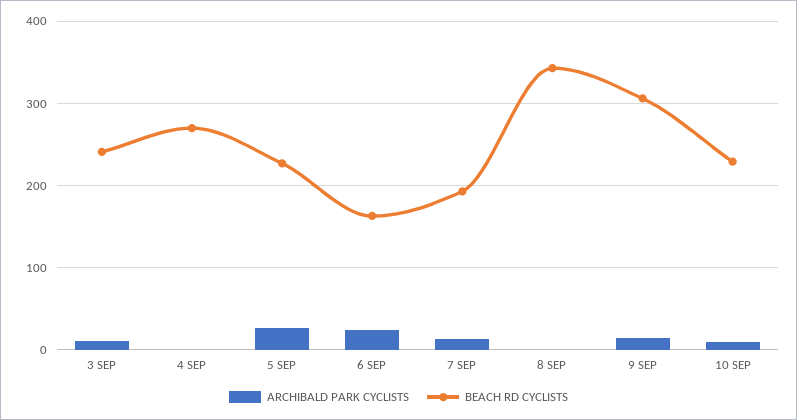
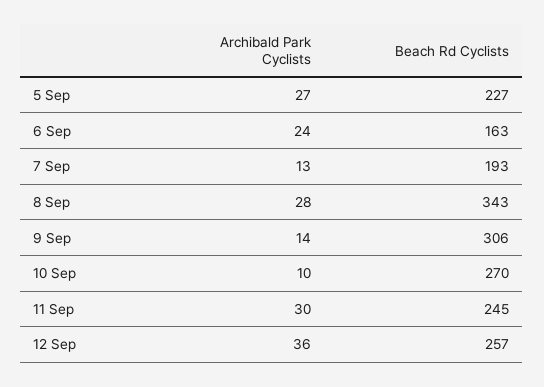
ARCHIBALD PARK CYCLISTS, 3 SEP: 10 -> none
BEACH RD CYCLISTS, 3 SEP: 240 -> none
ARCHIBALD PARK CYCLISTS, 4 SEP: 0 -> none
BEACH RD CYCLISTS, 4 SEP: 270 -> none
ARCHIBALD PARK CYCLISTS, 8 SEP: 0 -> 28
BEACH RD CYCLISTS, 10 SEP: 230 -> 270
ARCHIBALD PARK CYCLISTS, 11 Sep: none -> 30
BEACH RD CYCLISTS, 11 Sep: none -> 245
ARCHIBALD PARK CYCLISTS, 12 Sep: none -> 36
BEACH RD CYCLISTS, 12 Sep: none -> 257

